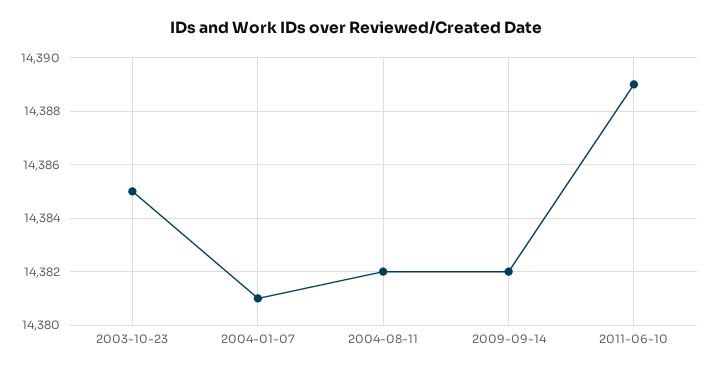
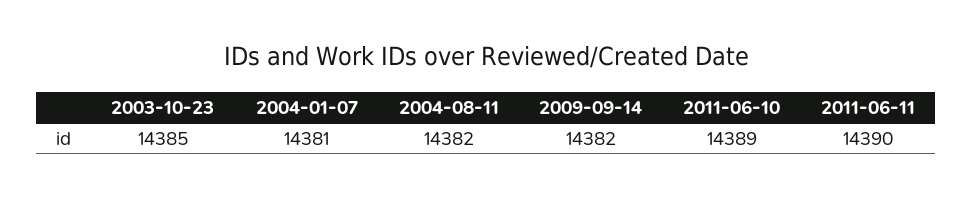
2011-06-11: none -> 14390

